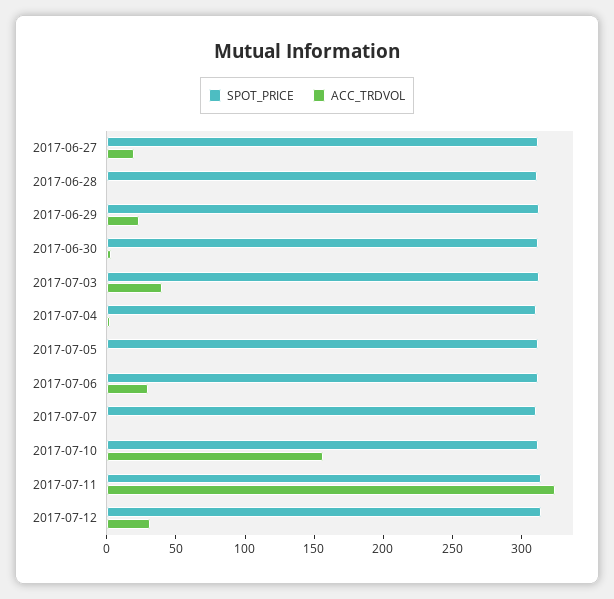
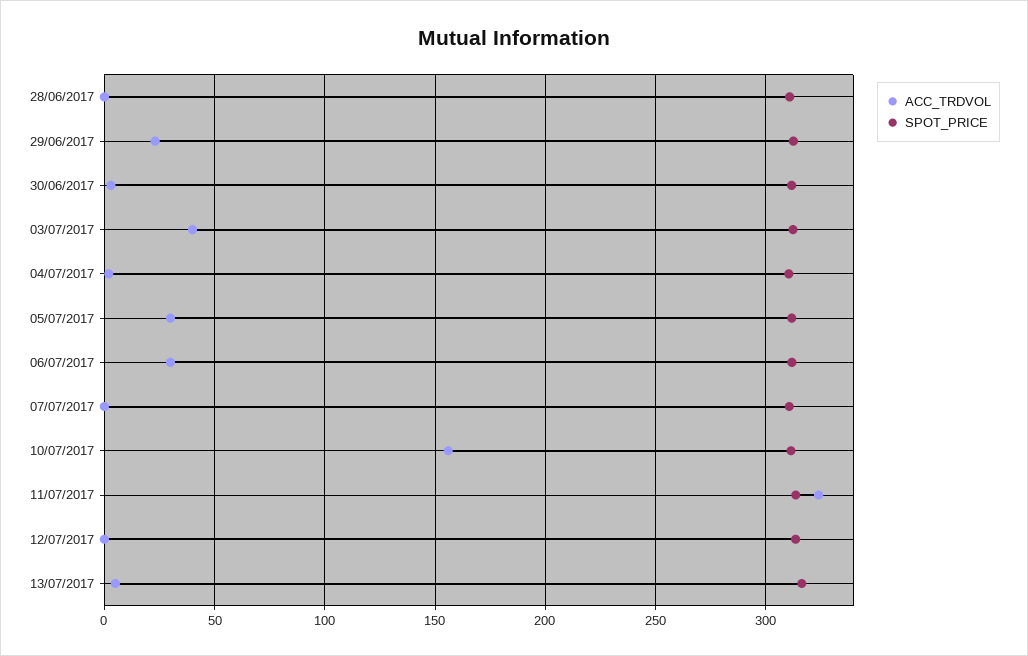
SPOT_PRICE, 2017-06-27: 310 -> none
ACC_TRDVOL, 2017-06-27: 20 -> none
ACC_TRDVOL, 2017-07-05: 0 -> 30
ACC_TRDVOL, 2017-07-12: 30 -> 0
ACC_TRDVOL, 13/07/2017: none -> 5
SPOT_PRICE, 13/07/2017: none -> 315

